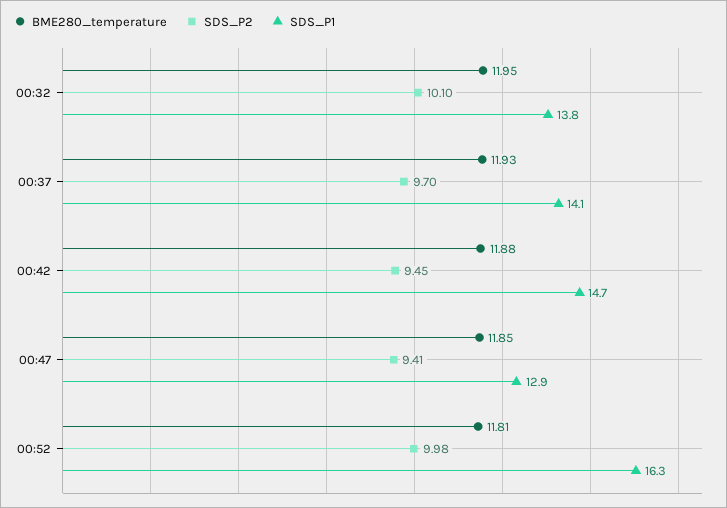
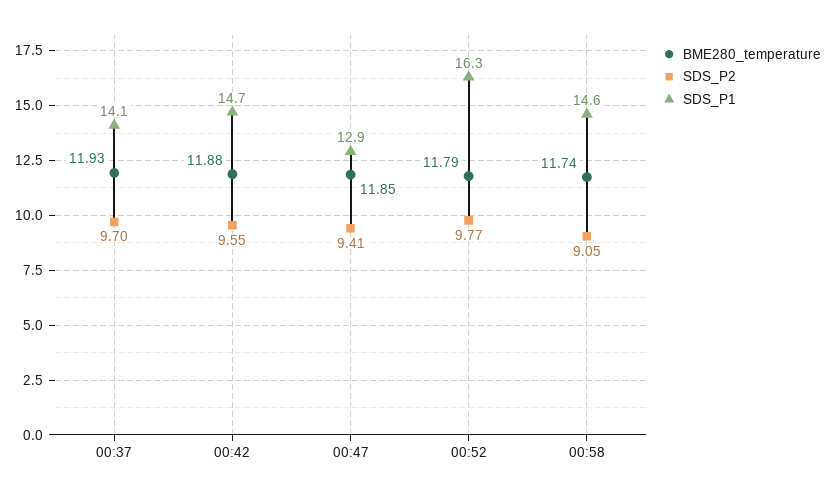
BME280_temperature, 00:32: 11.95 -> none
SDS_P2, 00:32: 10.1 -> none
SDS_P1, 00:32: 13.8 -> none
SDS_P2, 00:42: 9.45 -> 9.55
BME280_temperature, 00:52: 11.81 -> 11.79
SDS_P2, 00:52: 9.98 -> 9.77
BME280_temperature, 00:58: none -> 11.74
SDS_P2, 00:58: none -> 9.05
SDS_P1, 00:58: none -> 14.6

